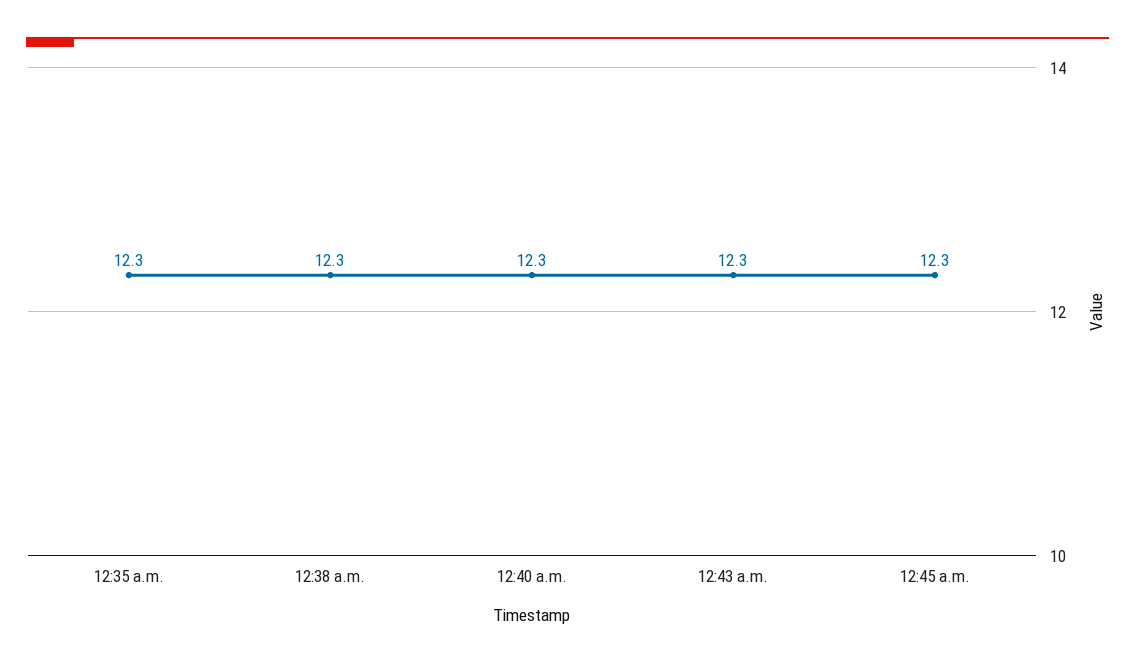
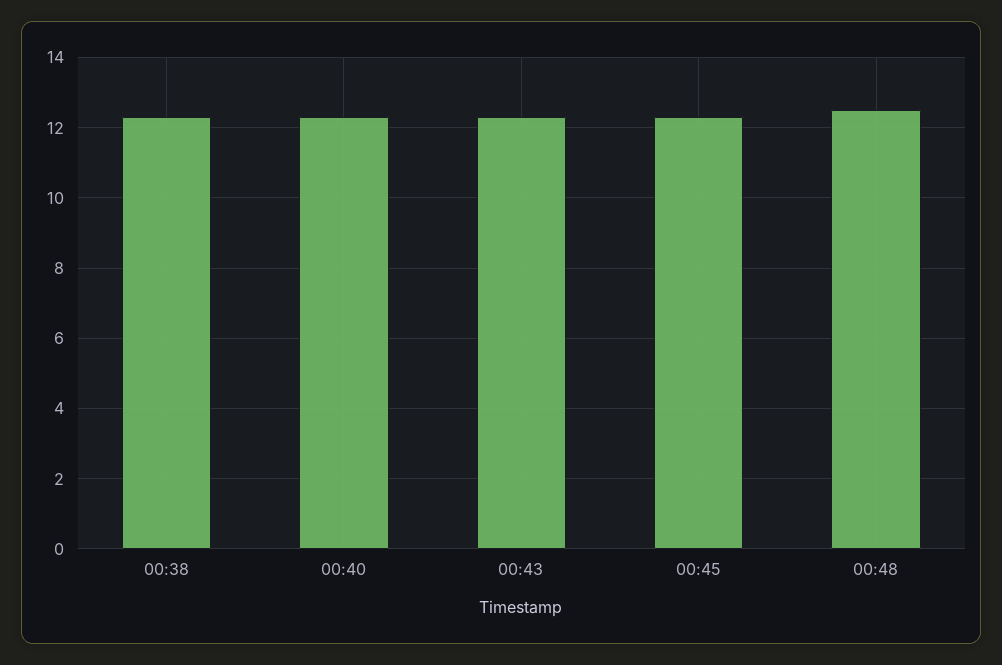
12:35 a.m.: 12.3 -> none
00:48: none -> 12.5

